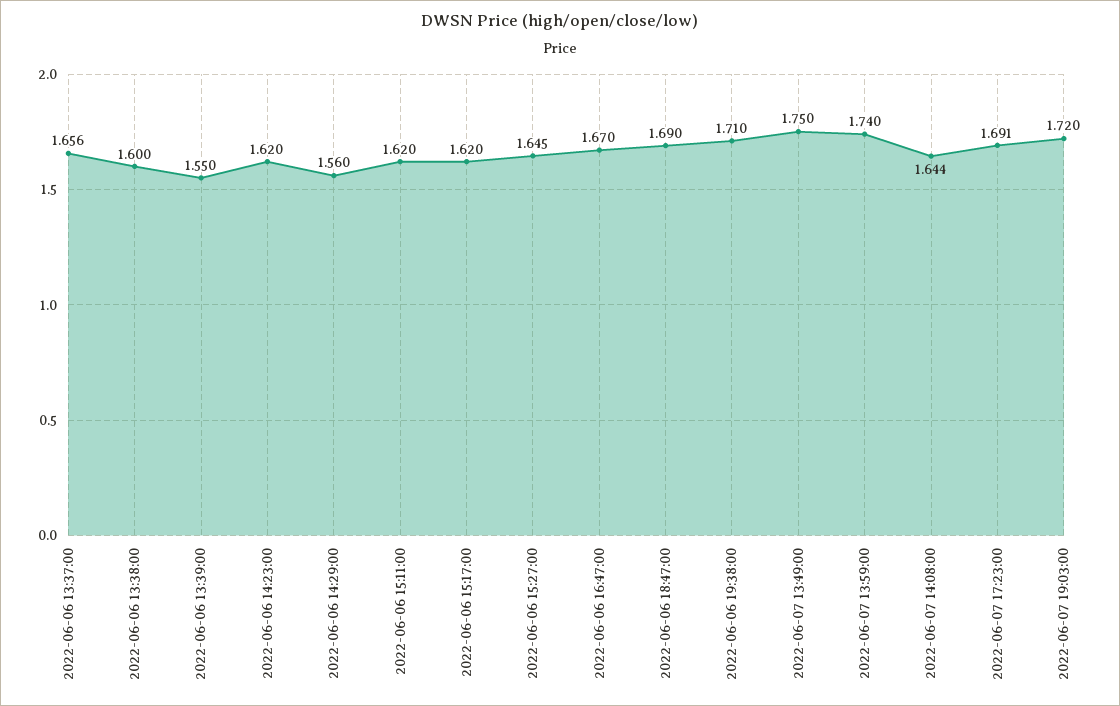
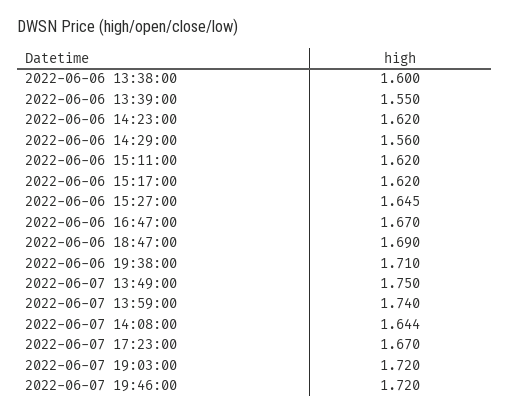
2022-06-06 13:37:00: 1.656 -> none
2022-06-07 17:23:00: 1.691 -> 1.67
2022-06-07 19:46:00: none -> 1.72

